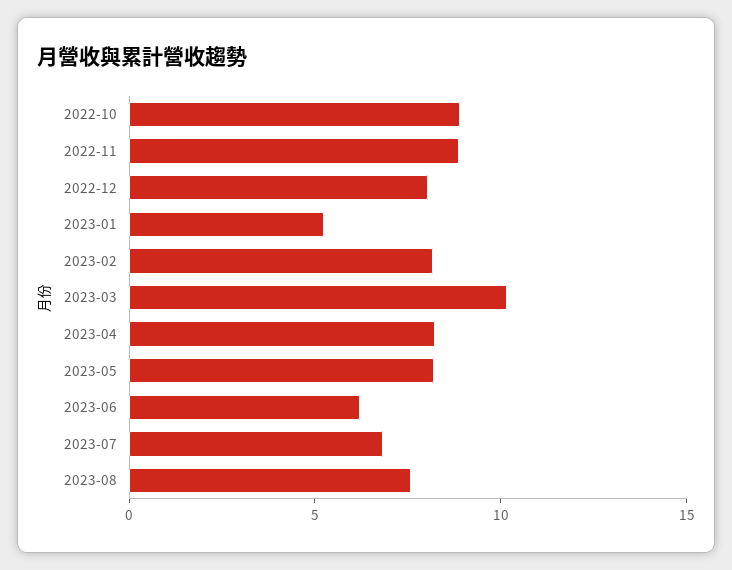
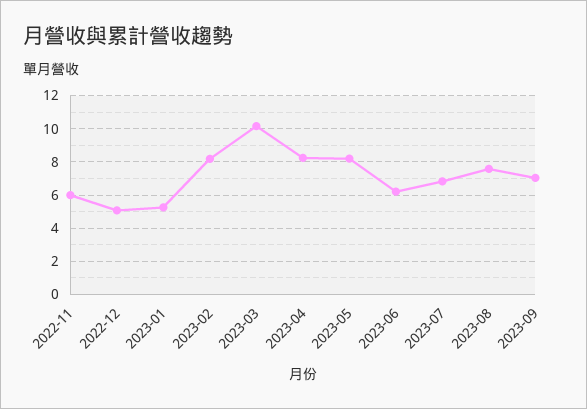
2022-10: 9 -> none
2022-11: 9 -> 6
2022-12: 8 -> 5
2023-09: none -> 7

